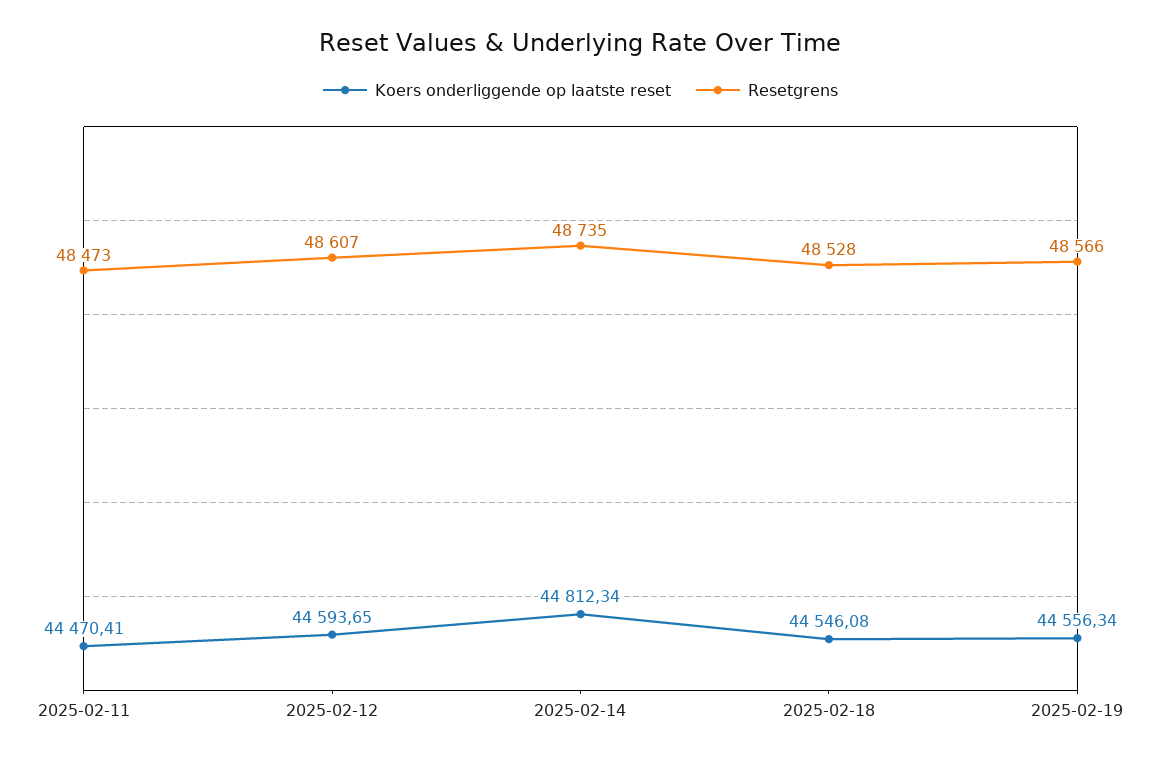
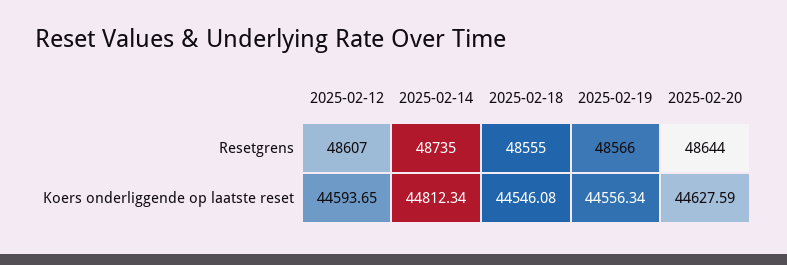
Koers onderliggende op laatste reset, 2025-02-11: 44470.41 -> none
Resetgrens, 2025-02-11: 48473 -> none
Resetgrens, 2025-02-18: 48528 -> 48555
Resetgrens, 2025-02-20: none -> 48644
Koers onderliggende op laatste reset, 2025-02-20: none -> 44627.59

